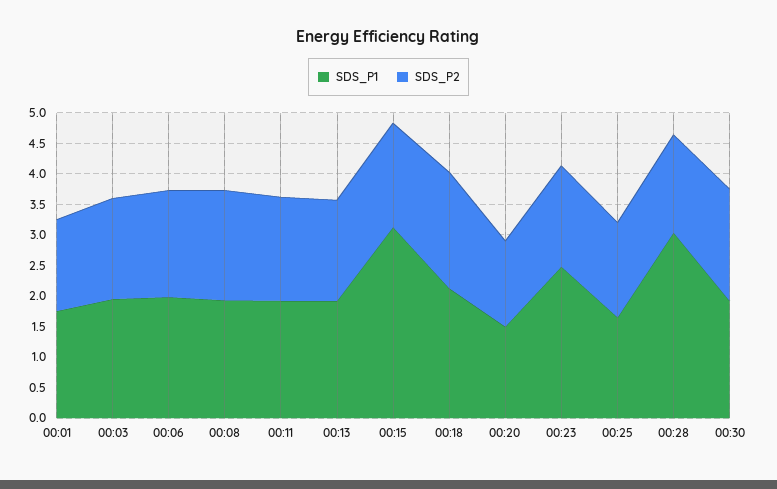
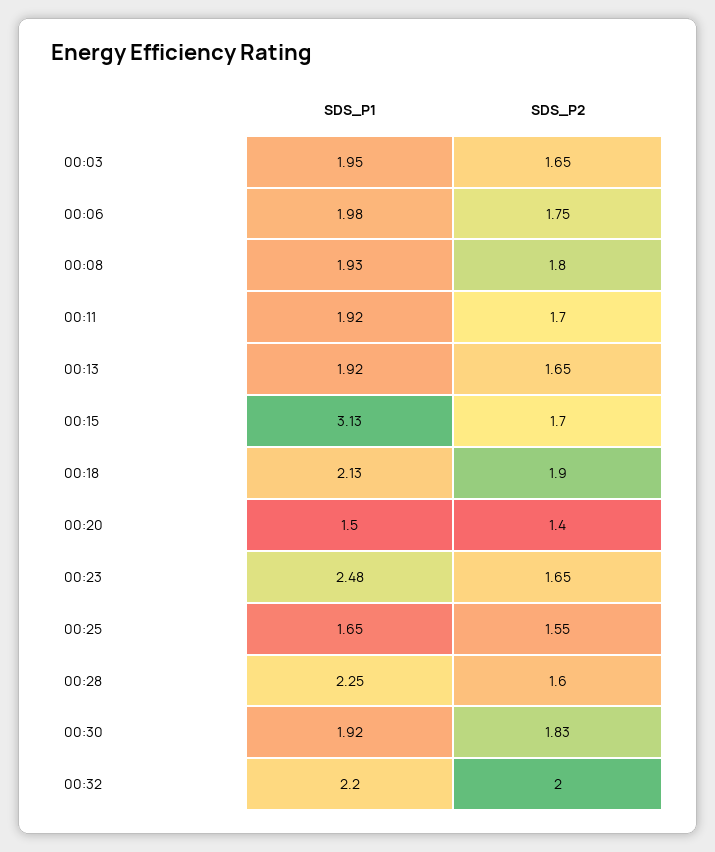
SDS_P1, 00:01: 1.75 -> none
SDS_P2, 00:01: 1.5 -> none
SDS_P1, 00:28: 3 -> 2.25
SDS_P1, 00:32: none -> 2.2
SDS_P2, 00:32: none -> 2

